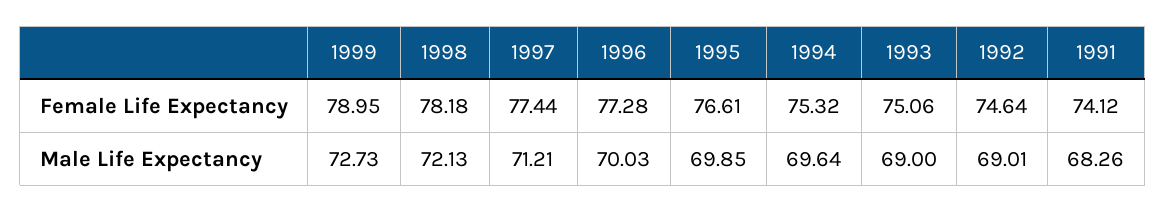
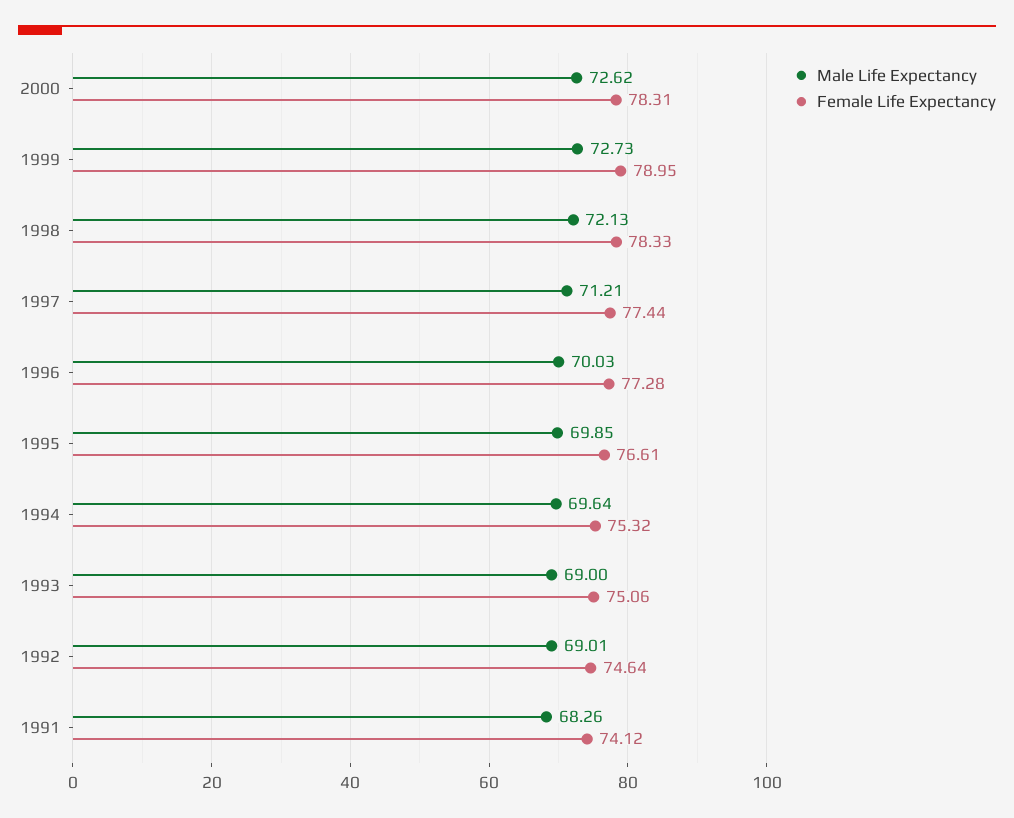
Female Life Expectancy, 1998: 78.18 -> 78.33
Male Life Expectancy, 2000: none -> 72.62
Female Life Expectancy, 2000: none -> 78.31

